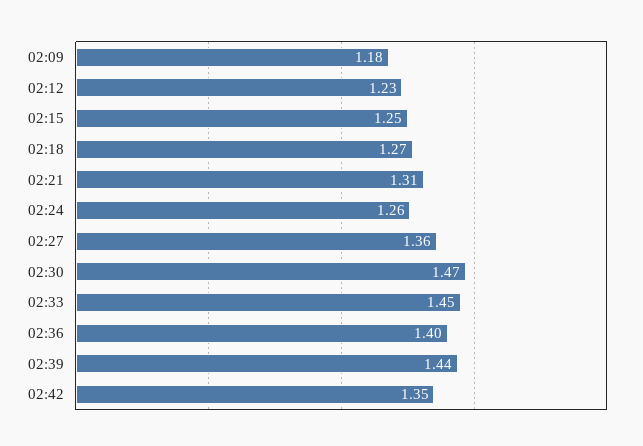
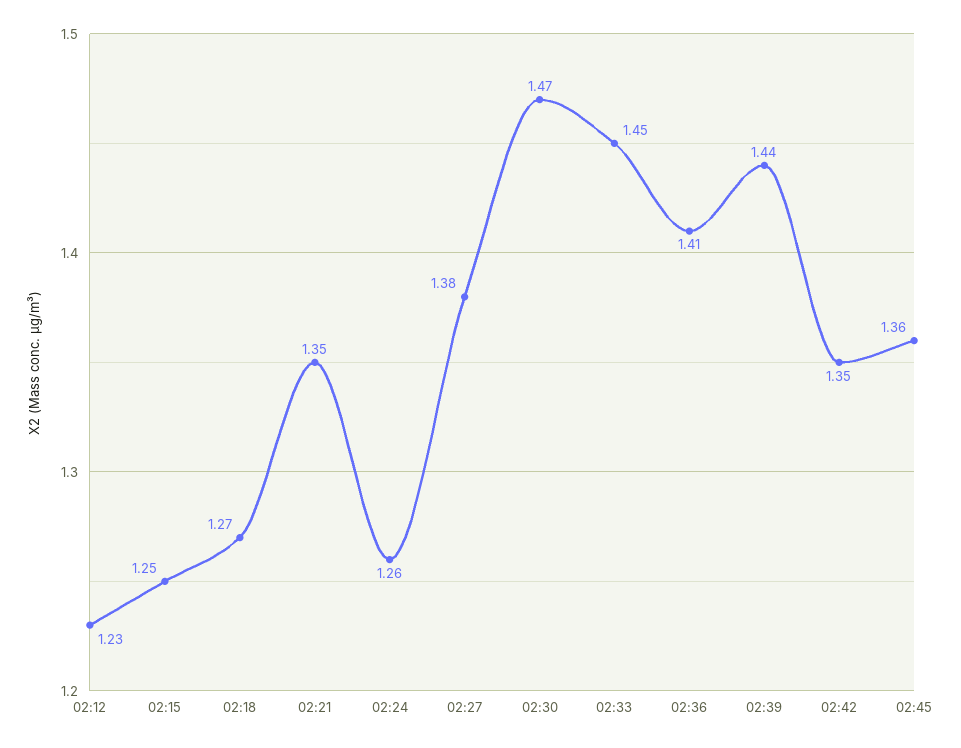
02:09: 1.18 -> none
02:21: 1.31 -> 1.35
02:27: 1.36 -> 1.38
02:36: 1.4 -> 1.41
02:45: none -> 1.36

